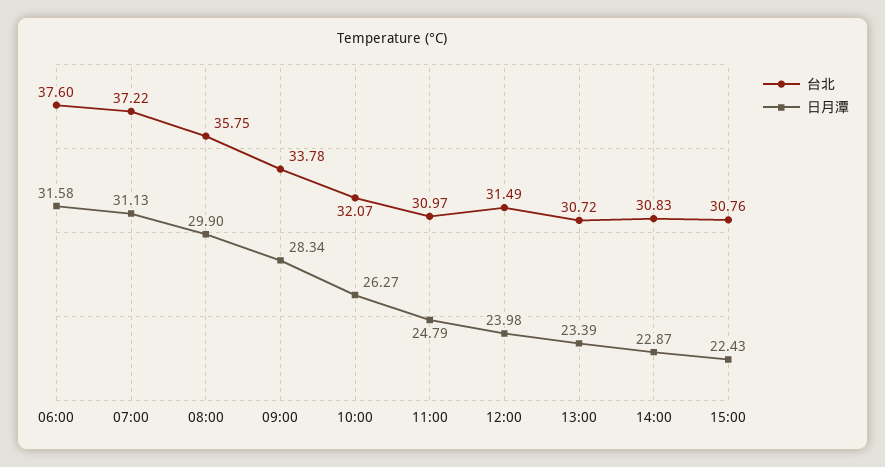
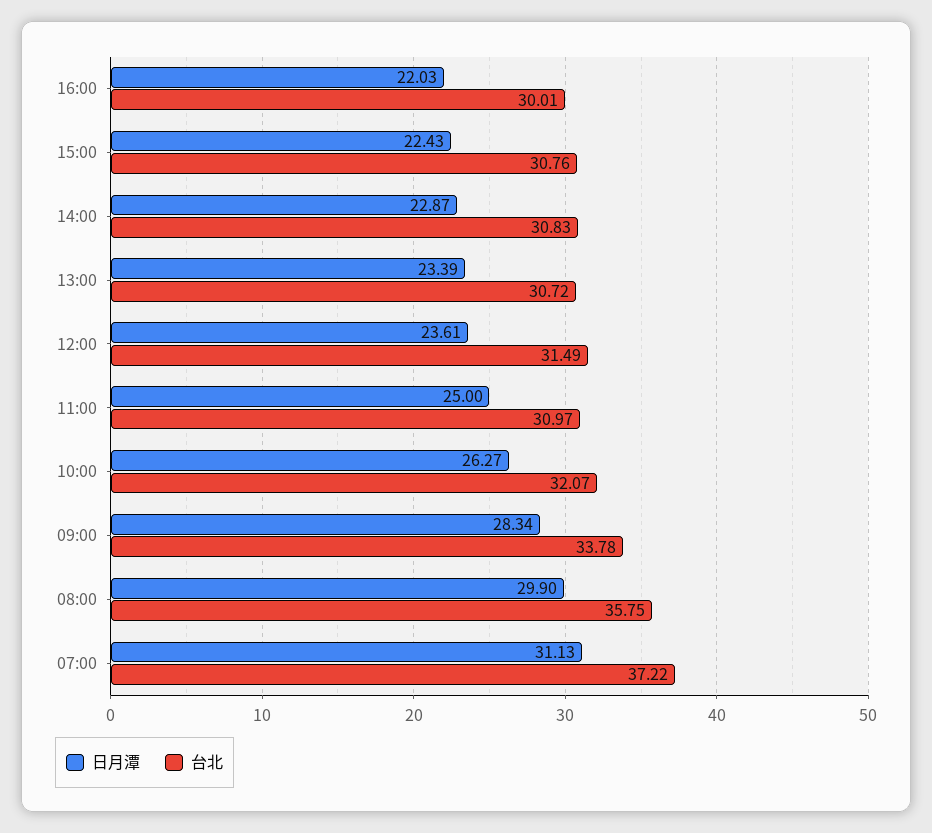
台北, 06:00: 37.6 -> none
日月潭, 06:00: 31.58 -> none
日月潭, 11:00: 24.79 -> 25
日月潭, 12:00: 23.98 -> 23.61
日月潭, 16:00: none -> 22.03
台北, 16:00: none -> 30.01

